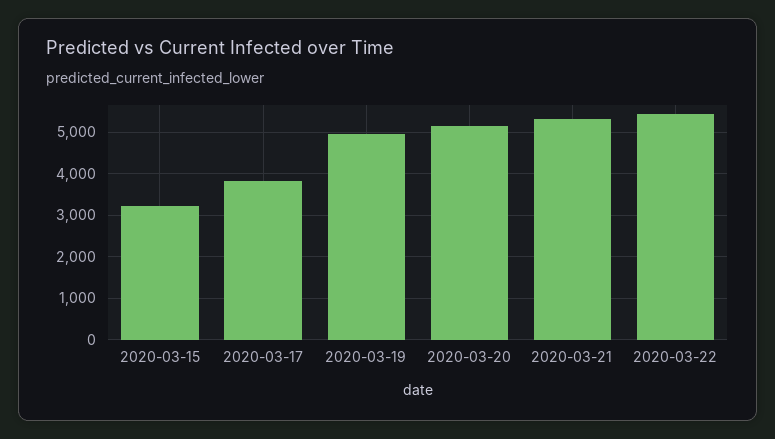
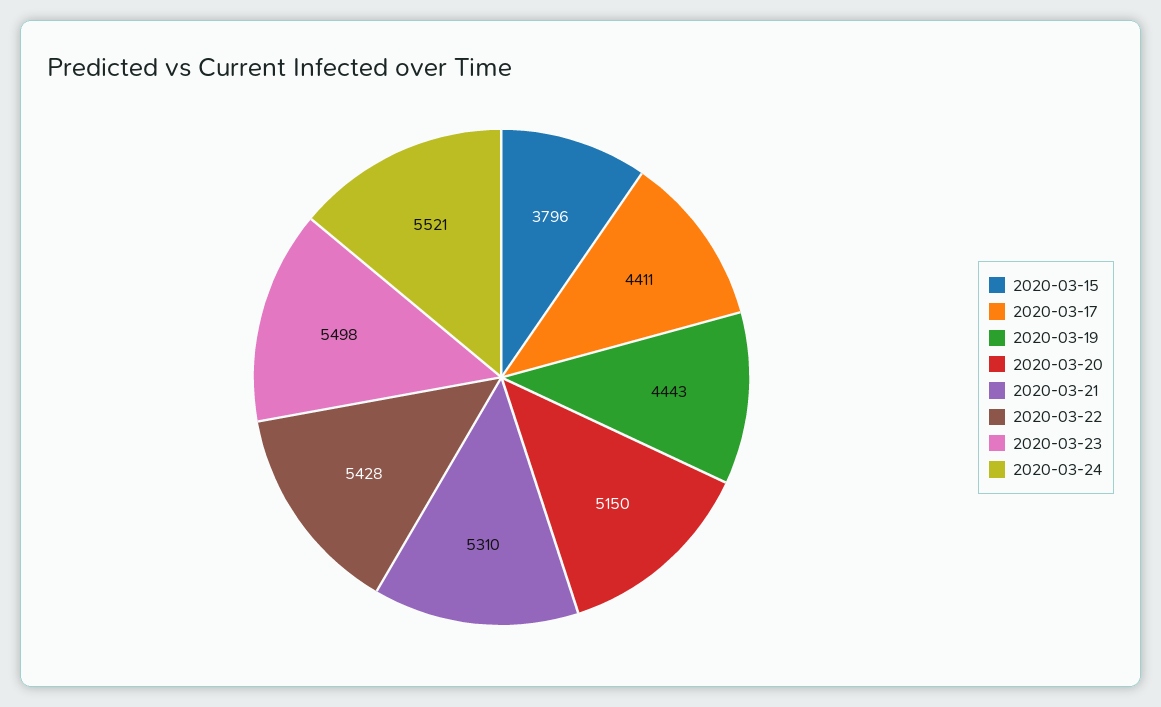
2020-03-15: 3200 -> 3796
2020-03-17: 3800 -> 4411
2020-03-19: 5000 -> 4443
2020-03-23: none -> 5498
2020-03-24: none -> 5521

